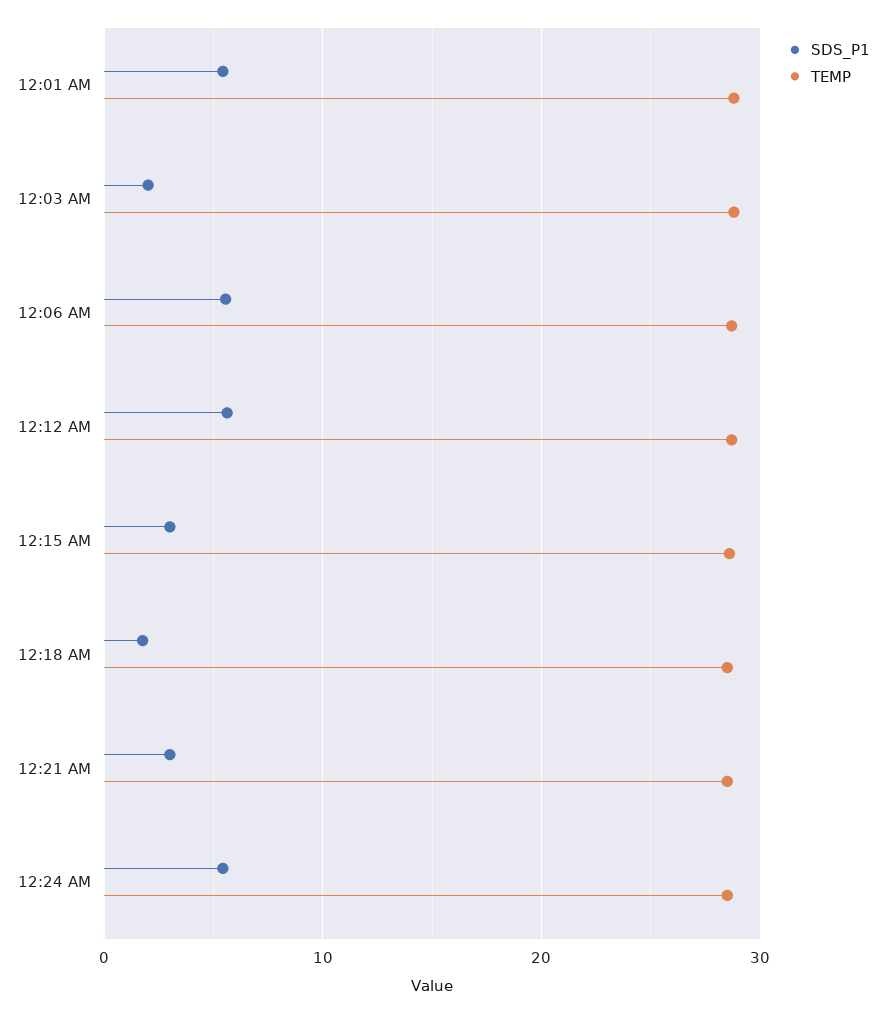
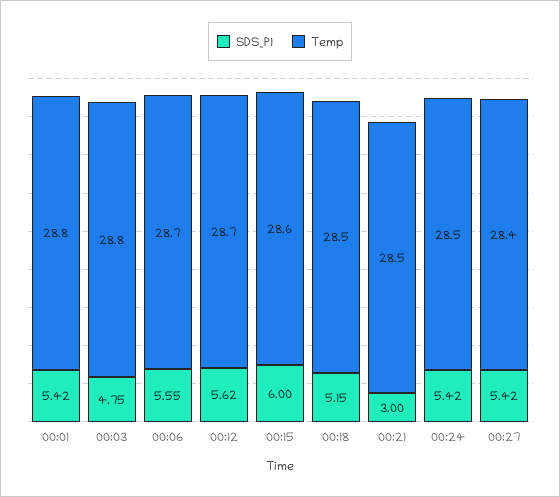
SDS_P1, 12:03 AM: 2 -> 4.75
SDS_P1, 12:15 AM: 3 -> 6
SDS_P1, 12:18 AM: 2 -> 5.15
SDS_P1, 00:27: none -> 5.42
TEMP, 00:27: none -> 28.4

